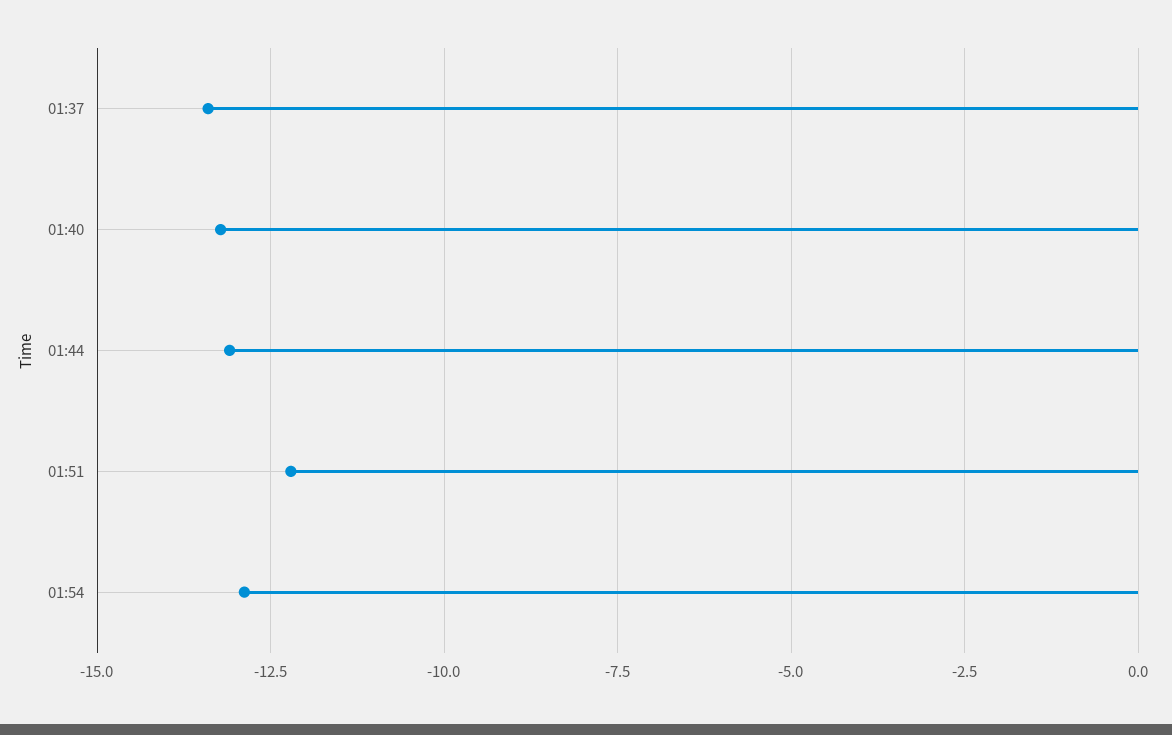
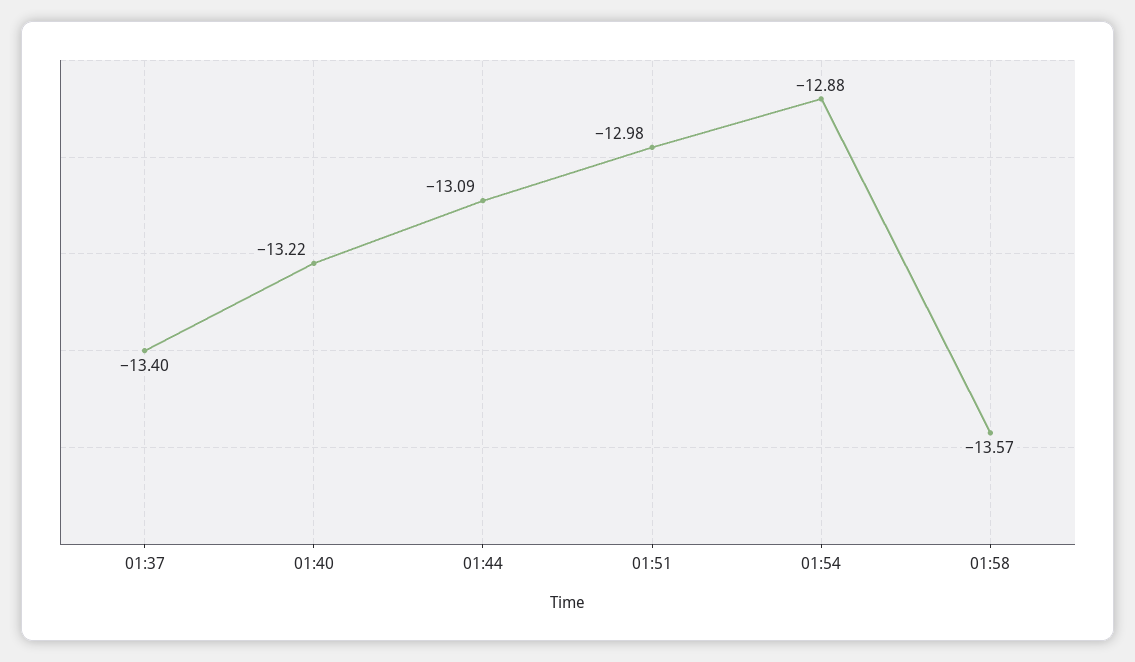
01:51: -12.25 -> -12.98
01:58: none -> -13.57

